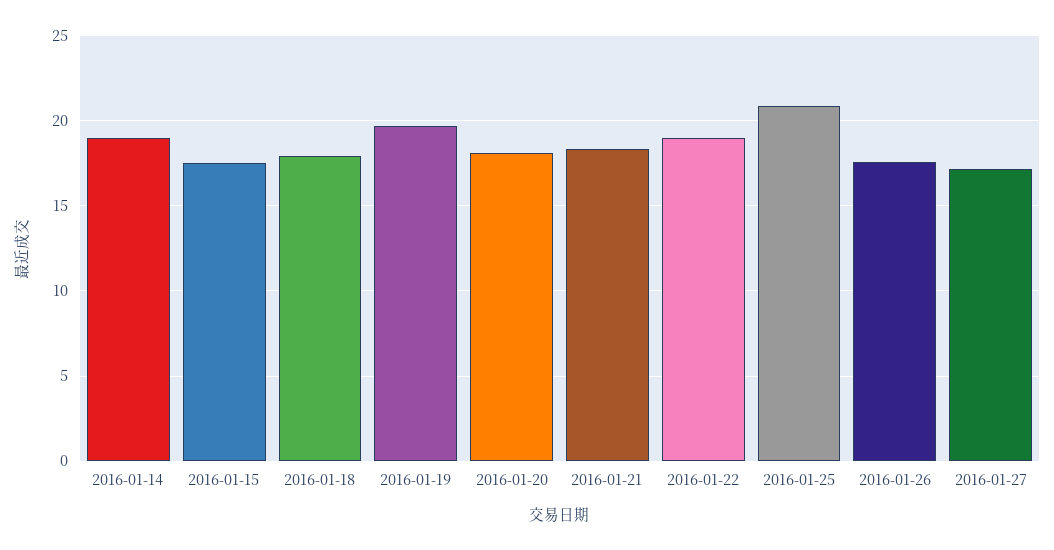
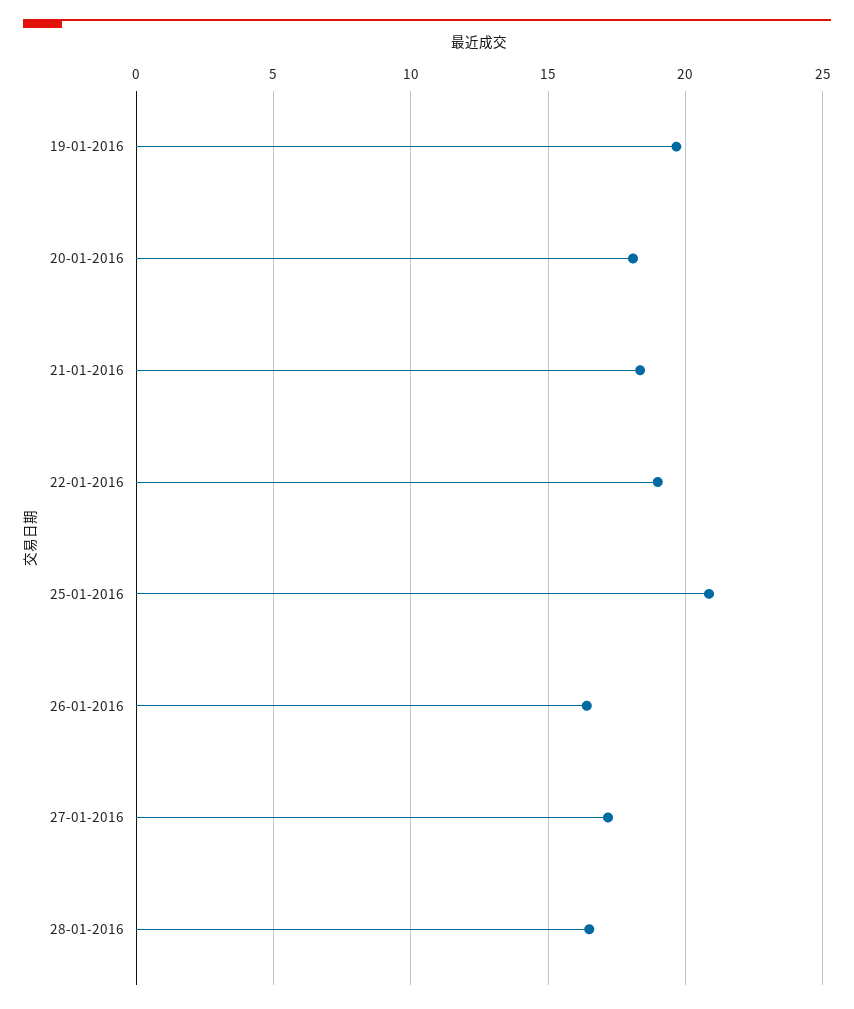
2016-01-14: 19 -> none
2016-01-15: 17.5 -> none
2016-01-18: 18 -> none
2016-01-26: 17.5 -> 16.5
28-01-2016: none -> 16.5

